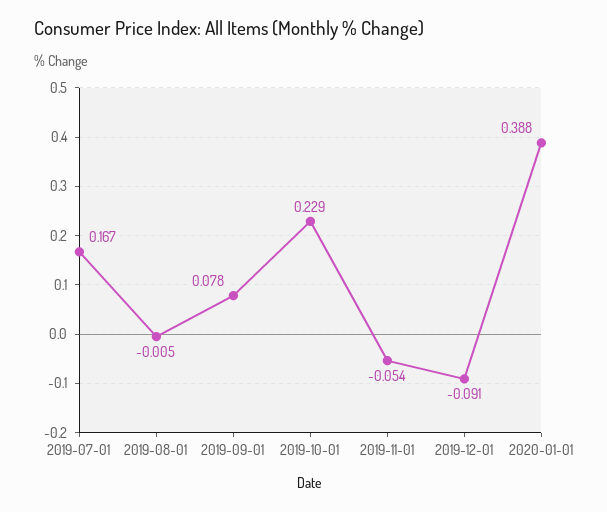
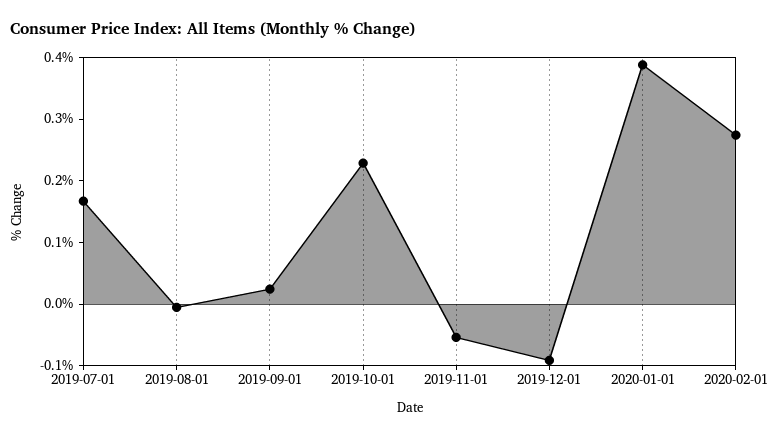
2019-09-01: 0.078 -> 0.02
2020-02-01: none -> 0.28

